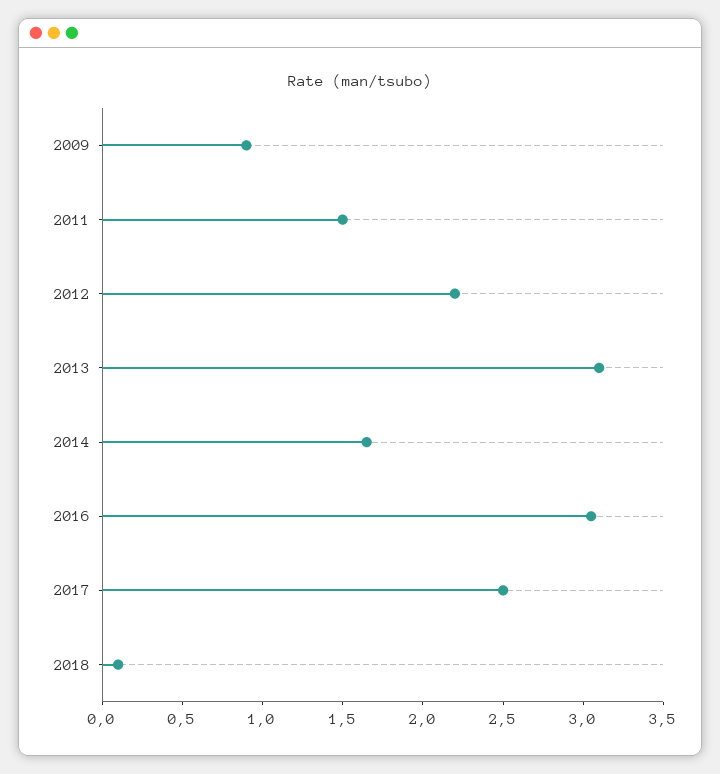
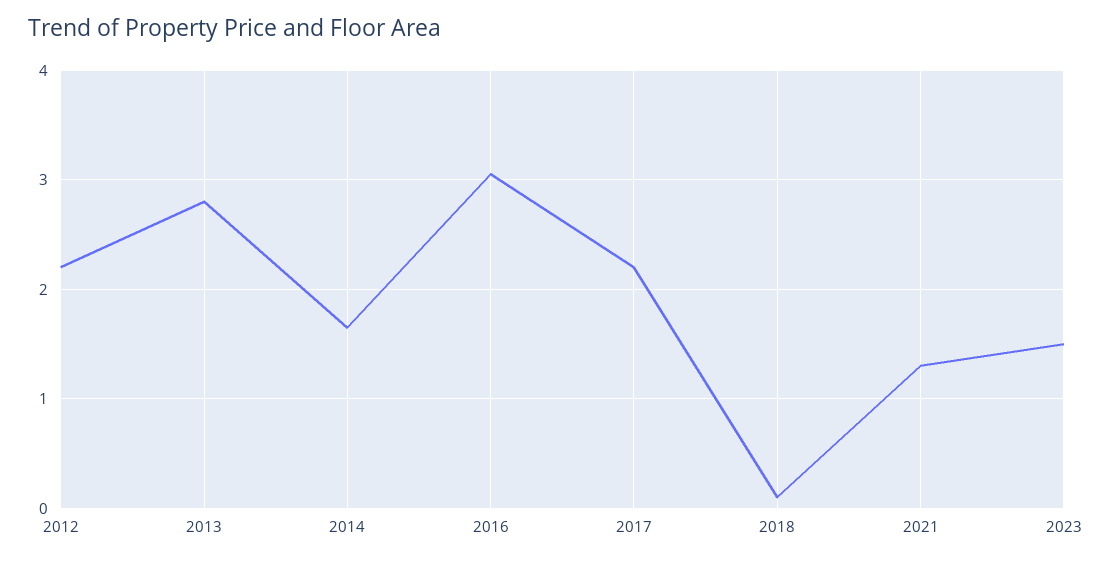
2009: 0.9 -> none
2011: 1.5 -> none
2013: 3.1 -> 2.8
2017: 2.5 -> 2.2
2021: none -> 1.3
2023: none -> 1.5

